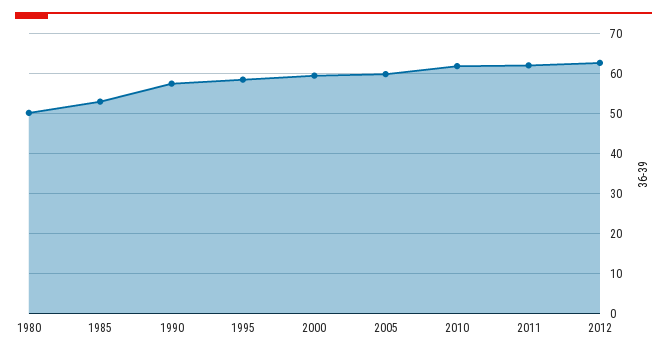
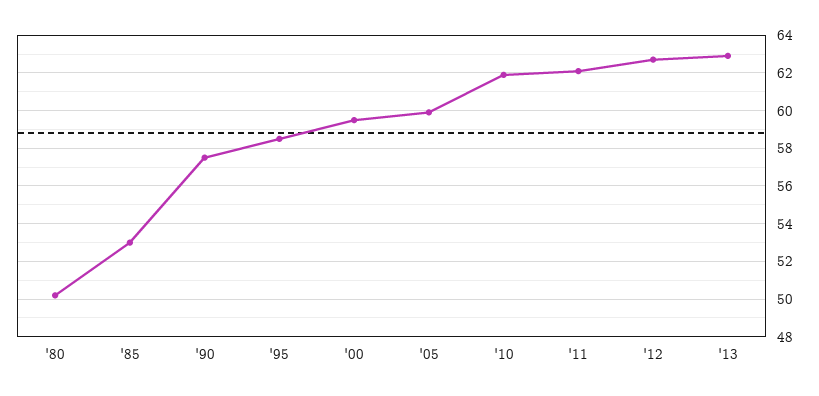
'13: none -> 63

